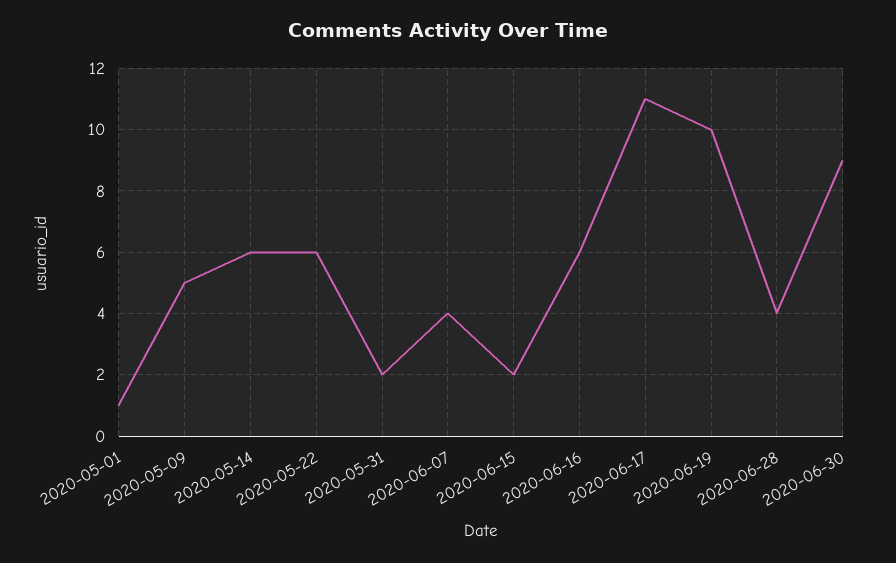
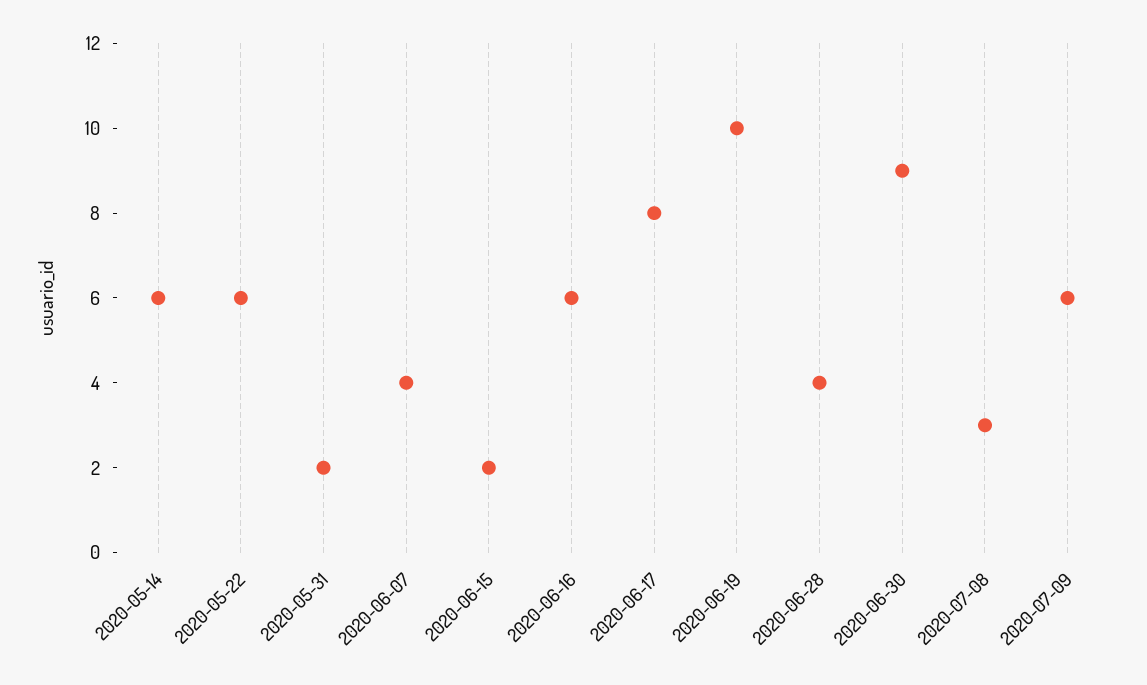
2020-05-01: 1 -> none
2020-05-09: 5 -> none
2020-06-17: 11 -> 8
2020-07-08: none -> 3
2020-07-09: none -> 6

